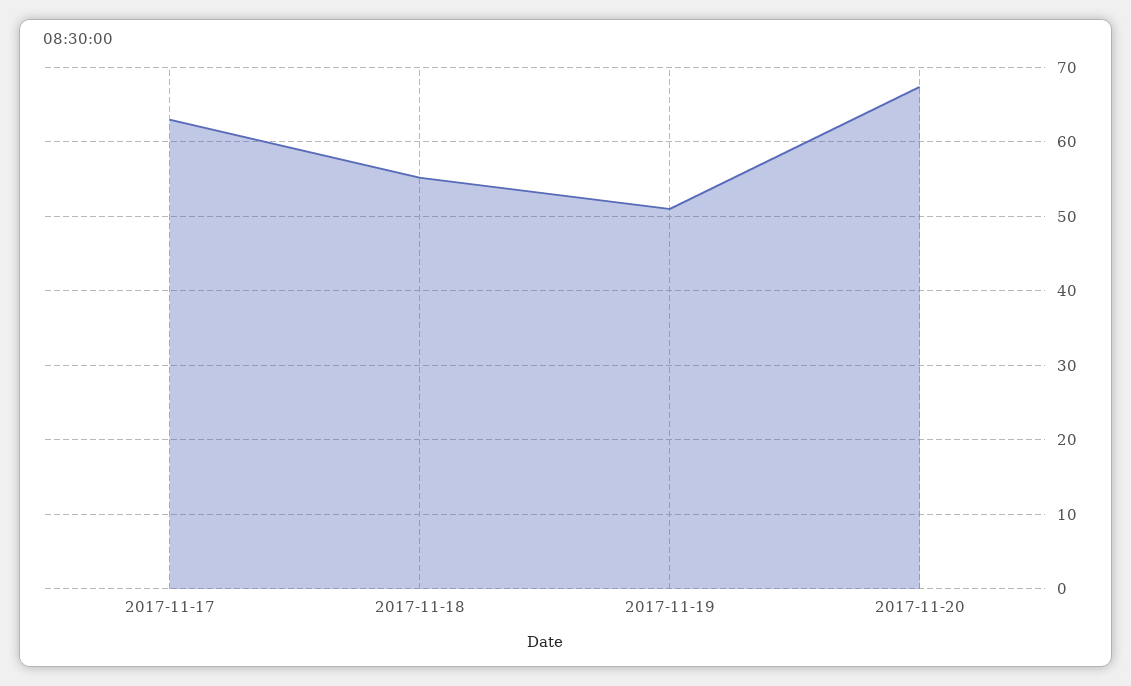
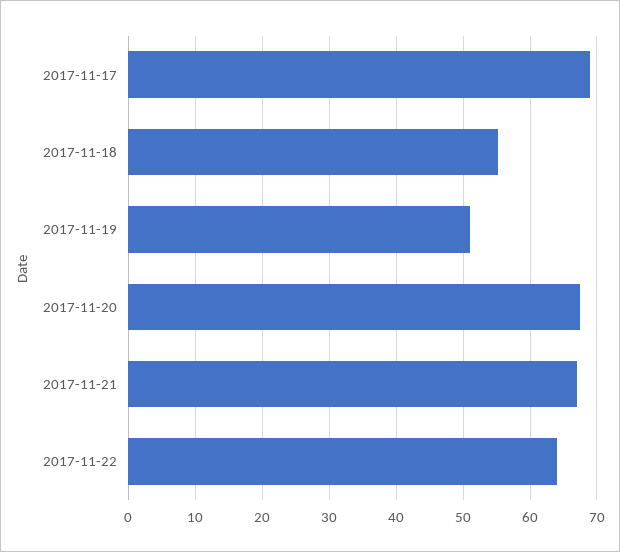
2017-11-17: 63 -> 69
2017-11-21: none -> 67
2017-11-22: none -> 64

